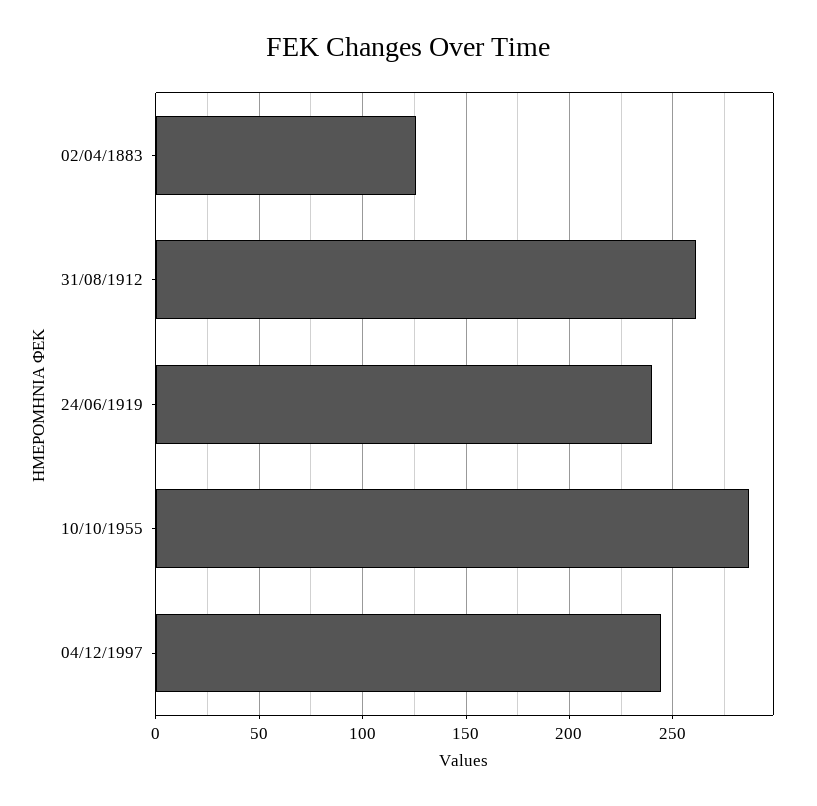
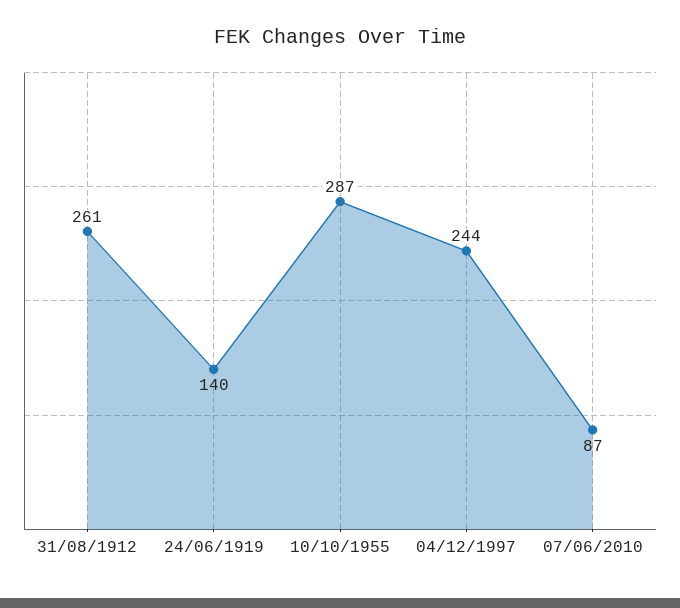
02/04/1883: 125 -> none
24/06/1919: 240 -> 140
07/06/2010: none -> 87

